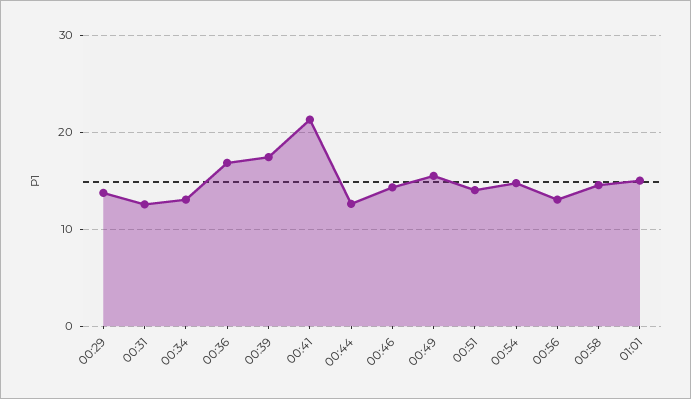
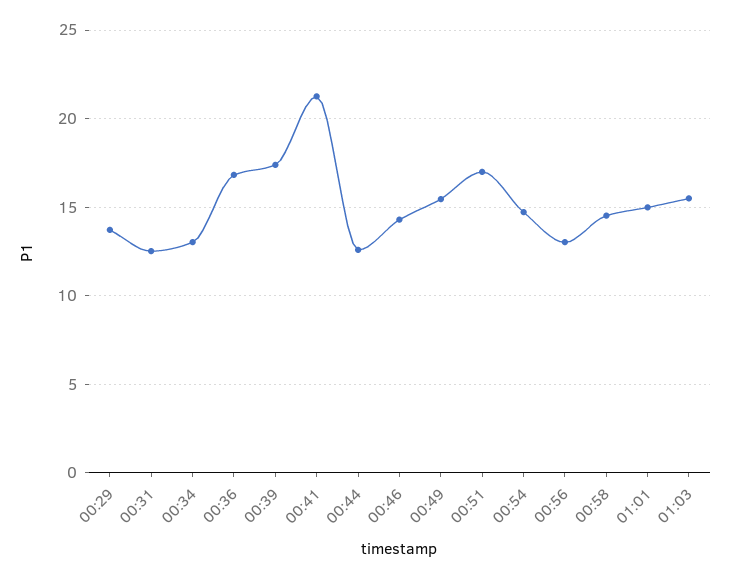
00:51: 14 -> 17
01:03: none -> 15.5

